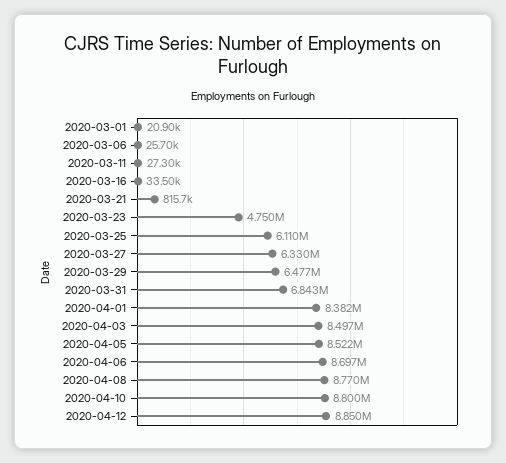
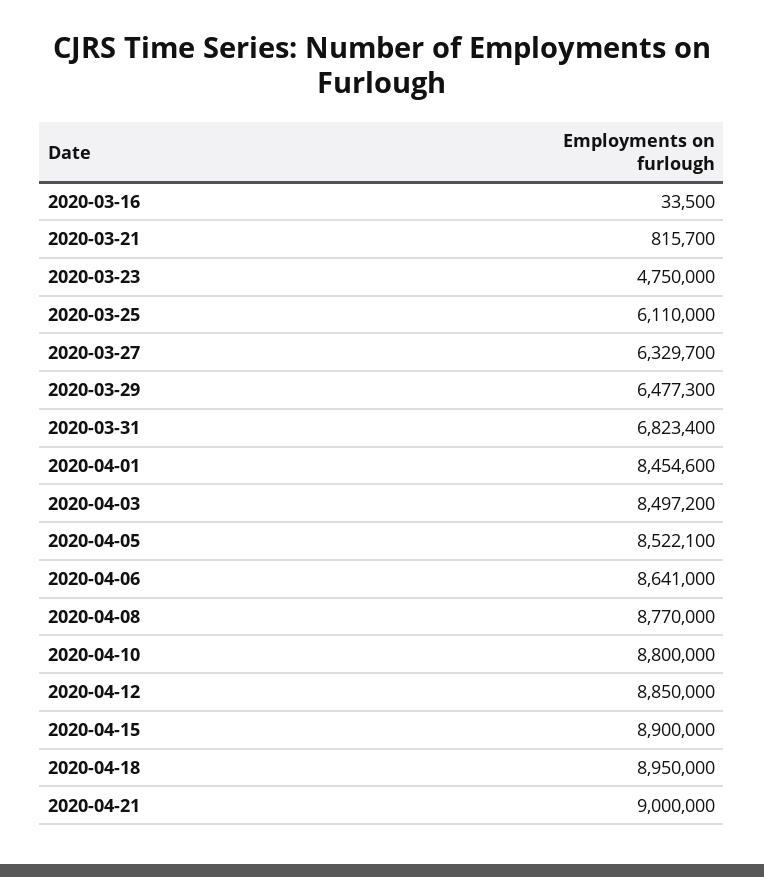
2020-03-01: 20900 -> none
2020-03-06: 25700 -> none
2020-03-11: 27300 -> none
2020-03-31: 6843000 -> 6823400
2020-04-01: 8382000 -> 8454600
2020-04-06: 8697000 -> 8641000
2020-04-15: none -> 8900000
2020-04-18: none -> 8950000
2020-04-21: none -> 9000000

